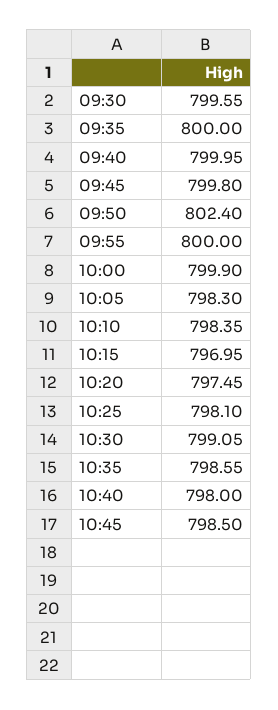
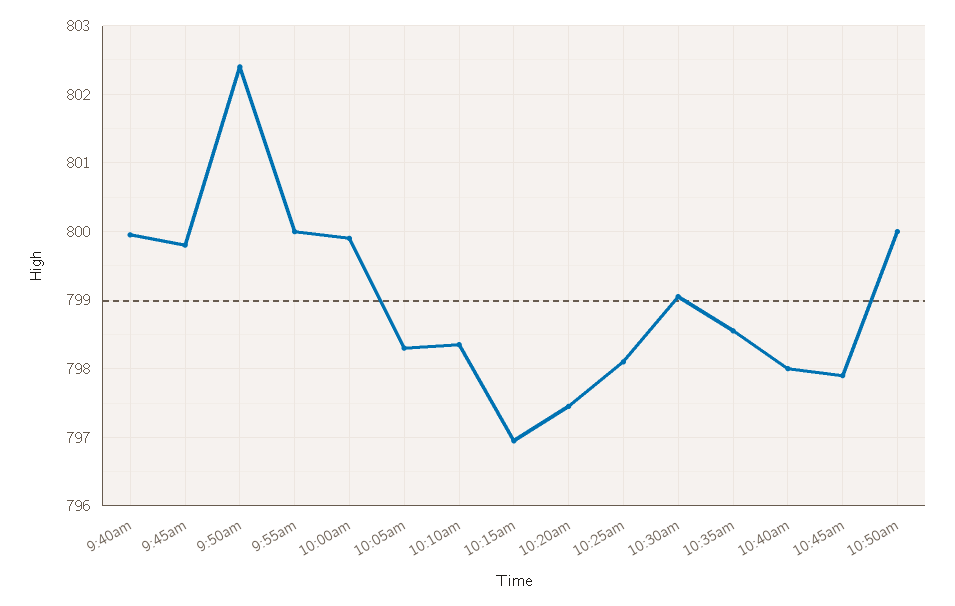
09:30: 799.55 -> none
09:35: 800 -> none
10:45: 798.5 -> 797.9
10:50am: none -> 800

